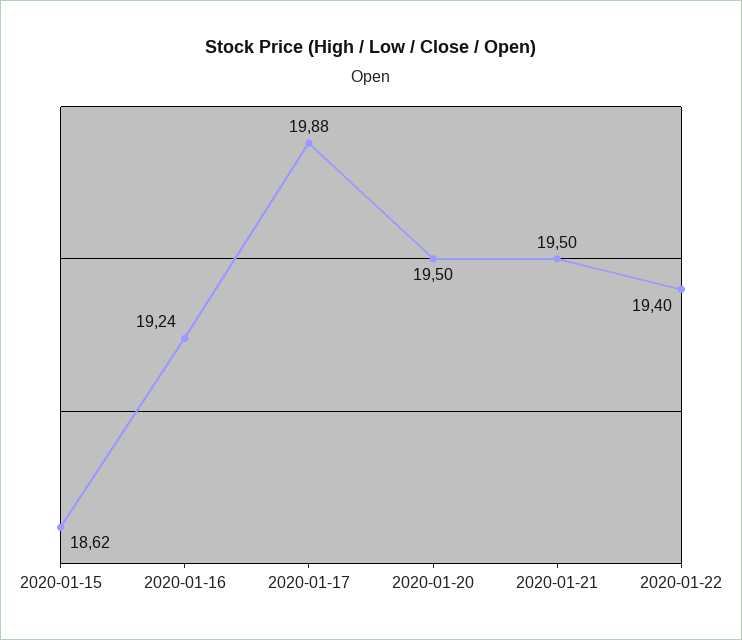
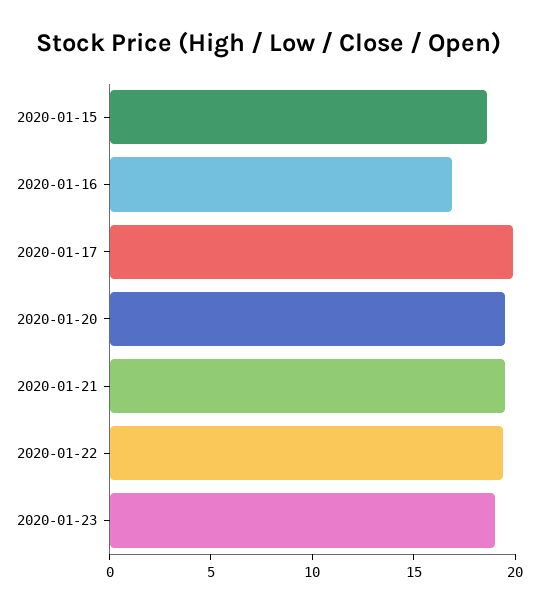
2020-01-16: 19.24 -> 17
2020-01-23: none -> 19

